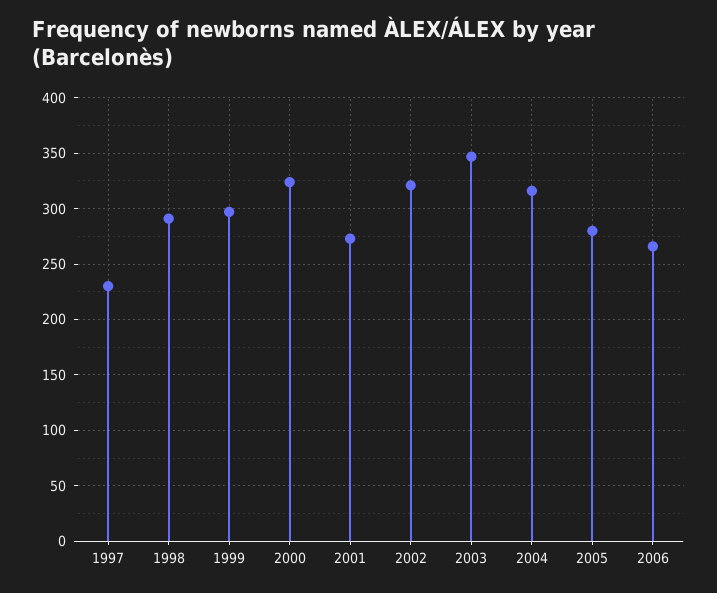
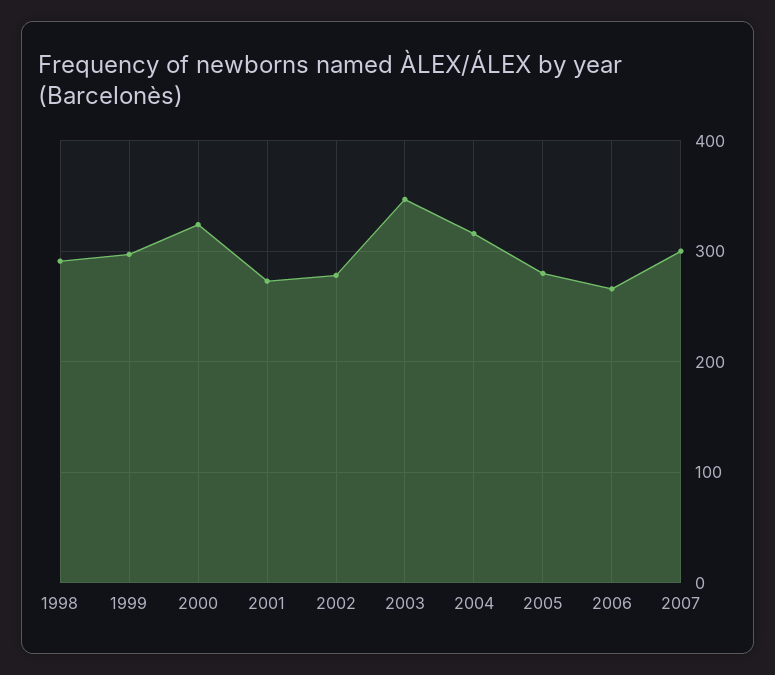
1997: 230 -> none
2002: 320 -> 280
2007: none -> 300

